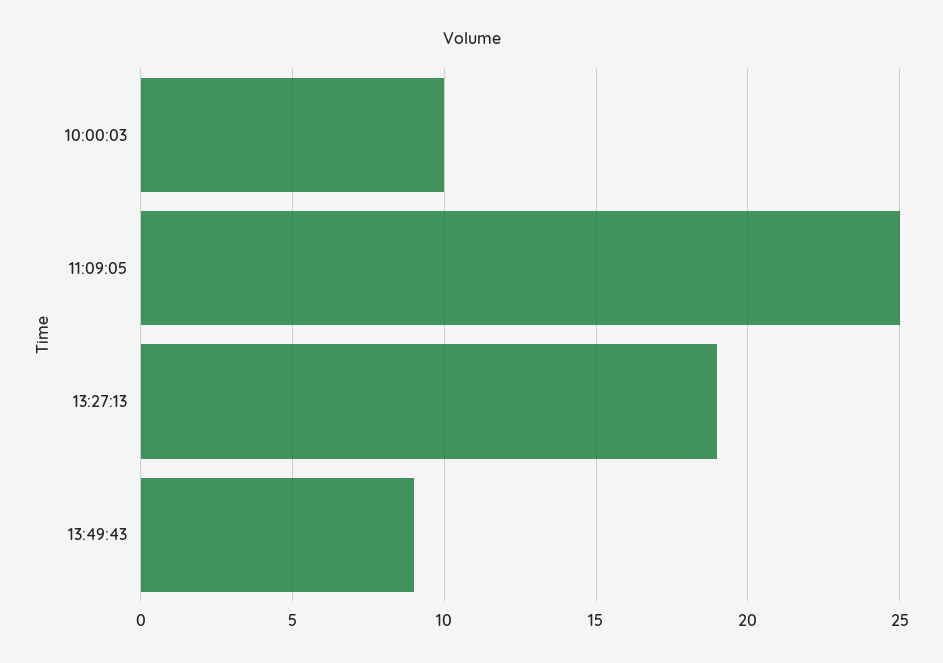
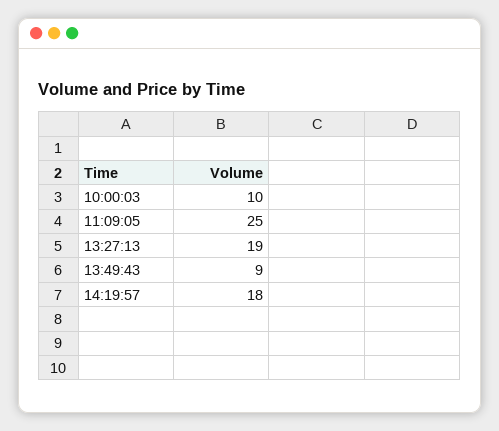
14:19:57: none -> 18

